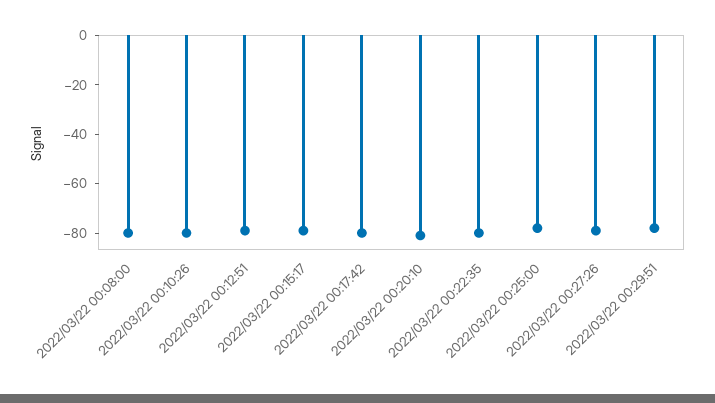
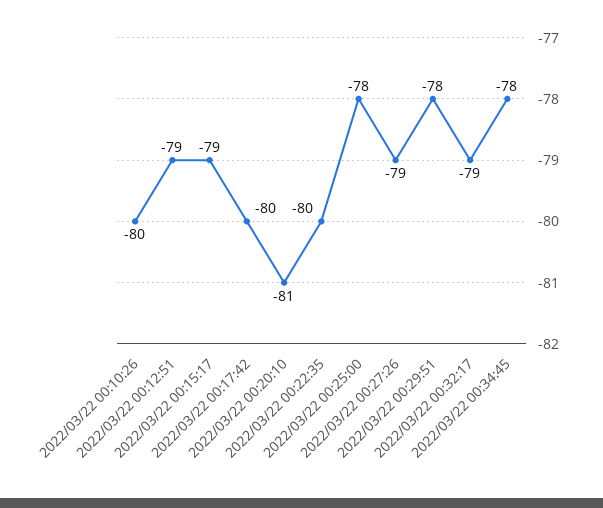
2022/03/22 00:08:00: -80 -> none
2022/03/22 00:32:17: none -> -79
2022/03/22 00:34:45: none -> -78

